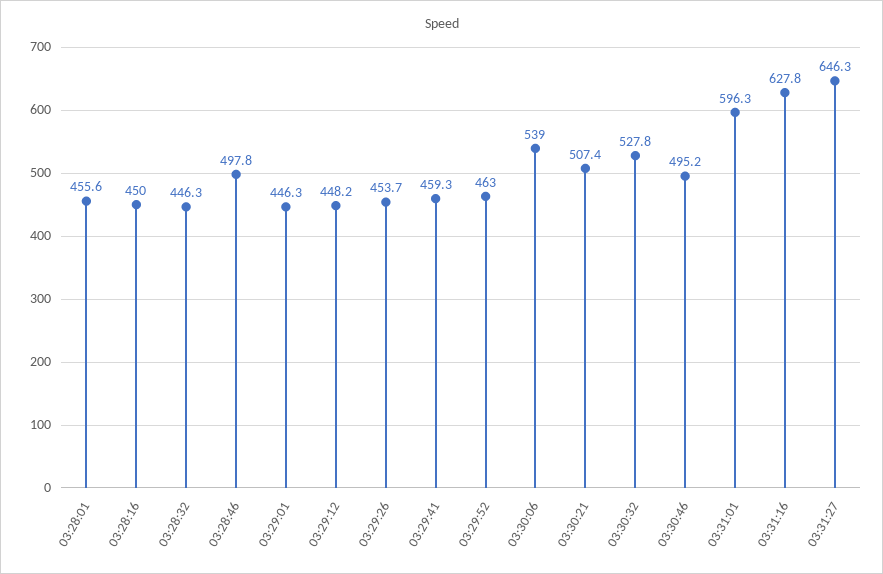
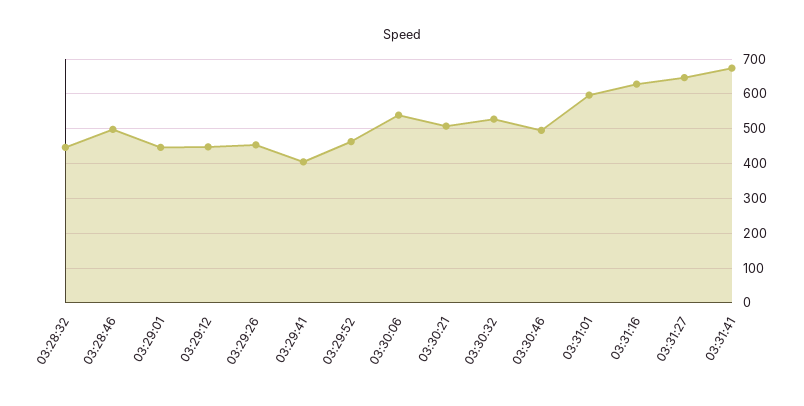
03:28:01: 455.6 -> none
03:28:16: 450 -> none
03:29:41: 459.3 -> 400
03:31:41: none -> 680

